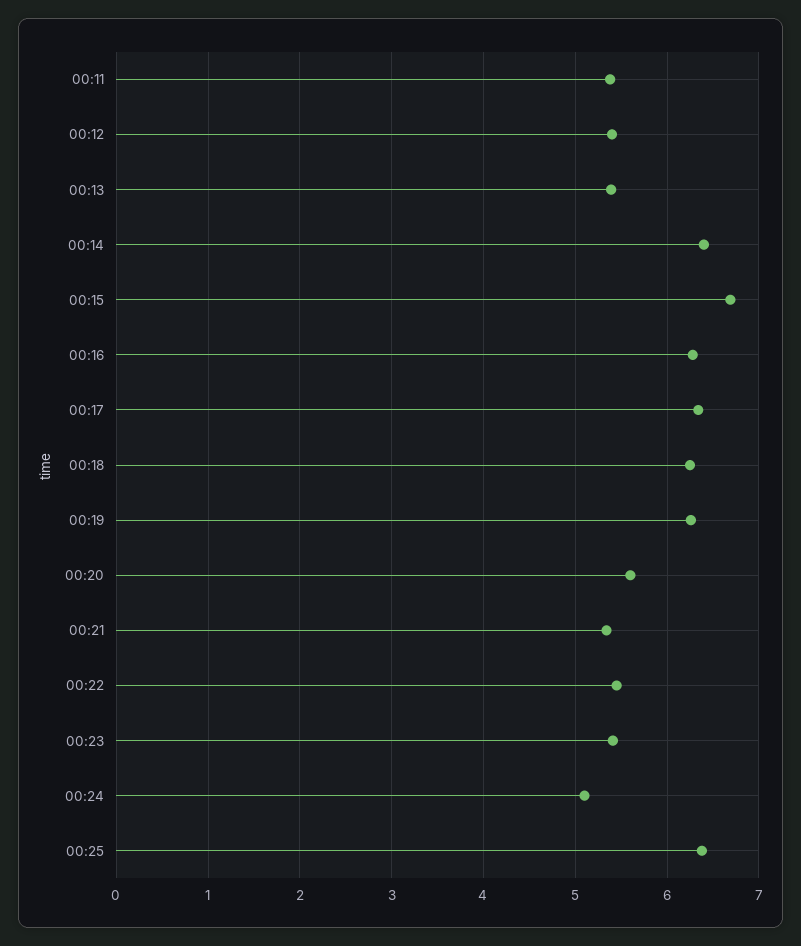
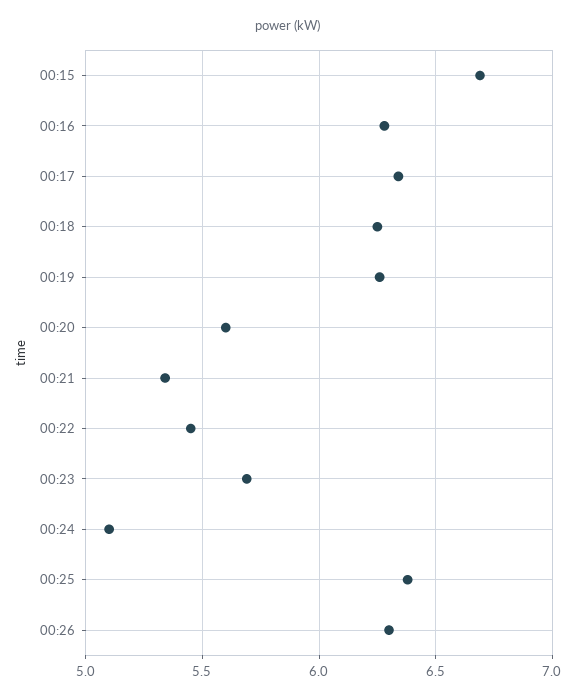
00:11: 5.4 -> none
00:12: 5.4 -> none
00:13: 5.4 -> none
00:14: 6.4 -> none
00:23: 5.4 -> 5.7
00:26: none -> 6.3

